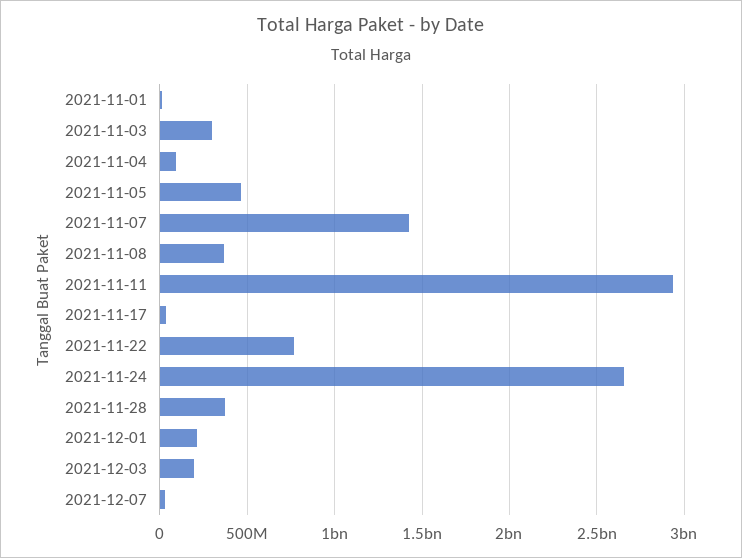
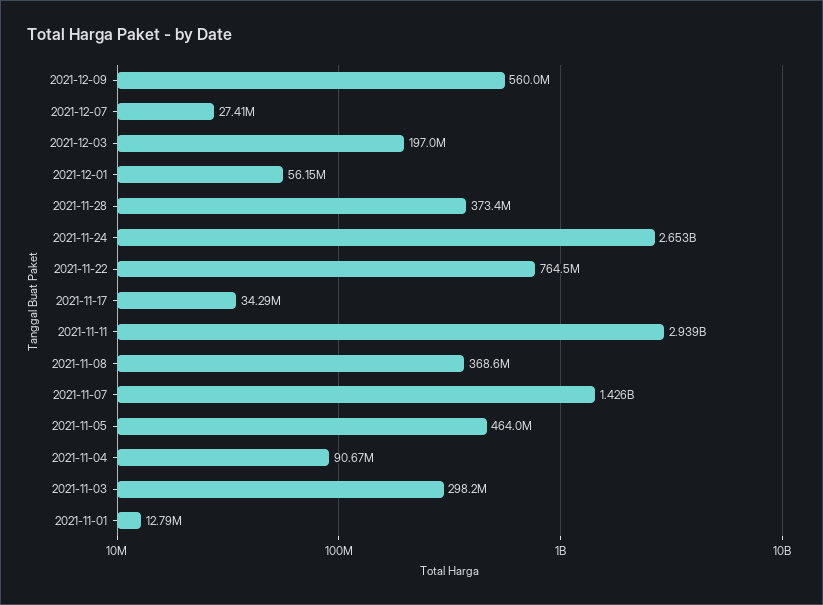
2021-12-01: 200000000 -> 56150000
2021-12-09: none -> 560000000

